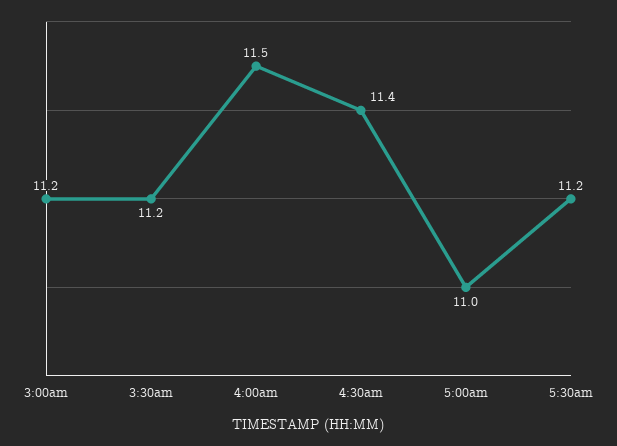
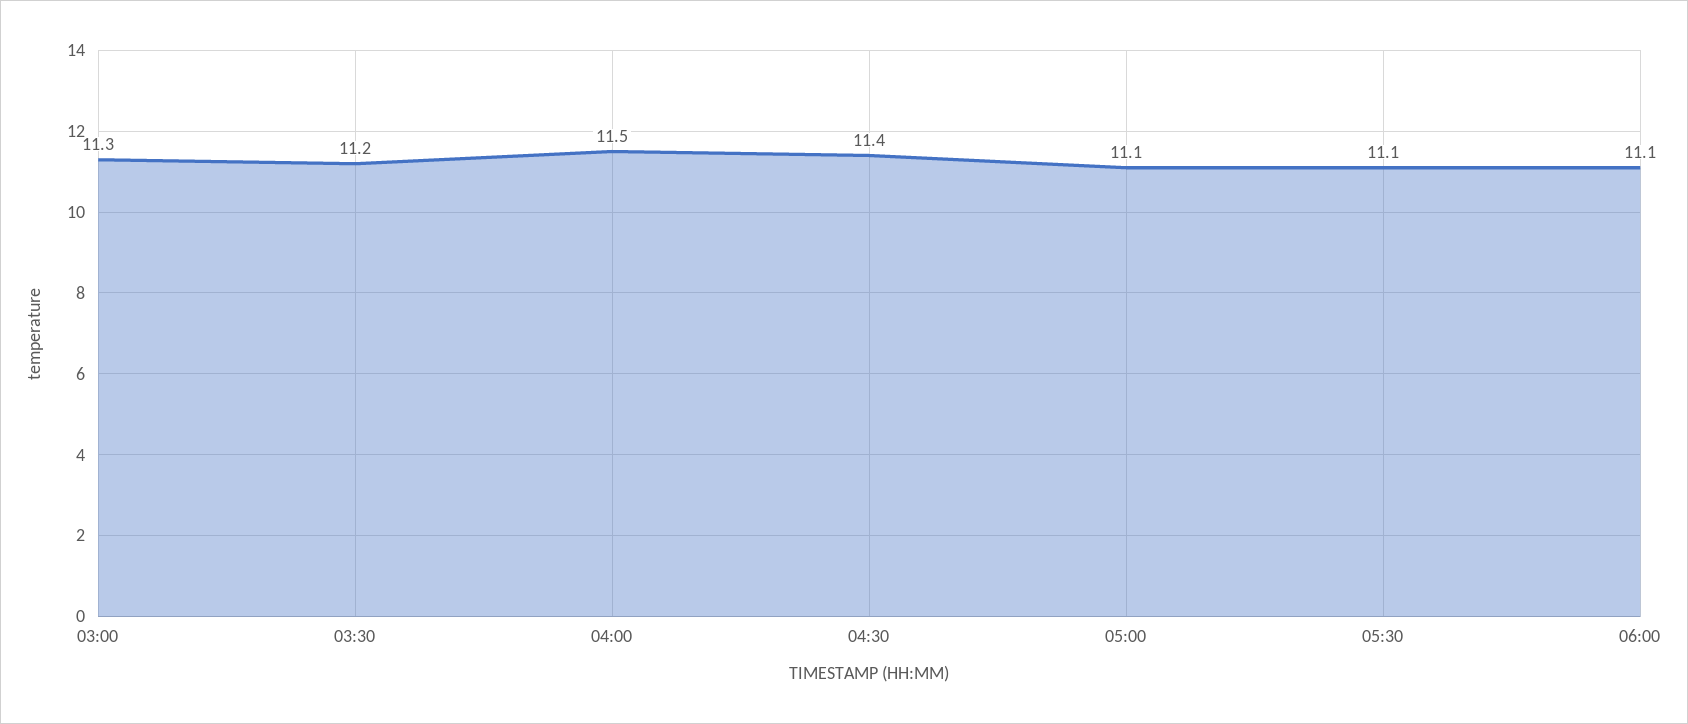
3:00am: 11.2 -> 11.3
5:00am: 11 -> 11.1
5:30am: 11.2 -> 11.1
06:00: none -> 11.1

